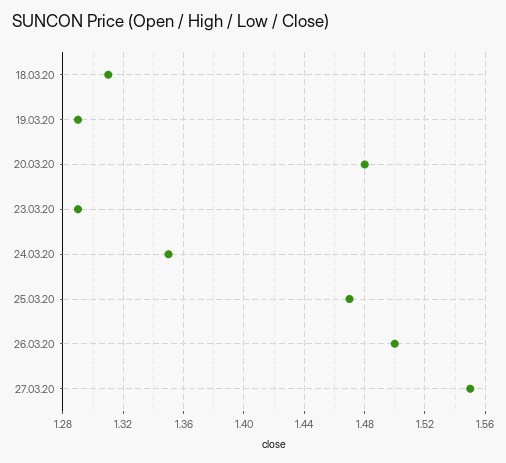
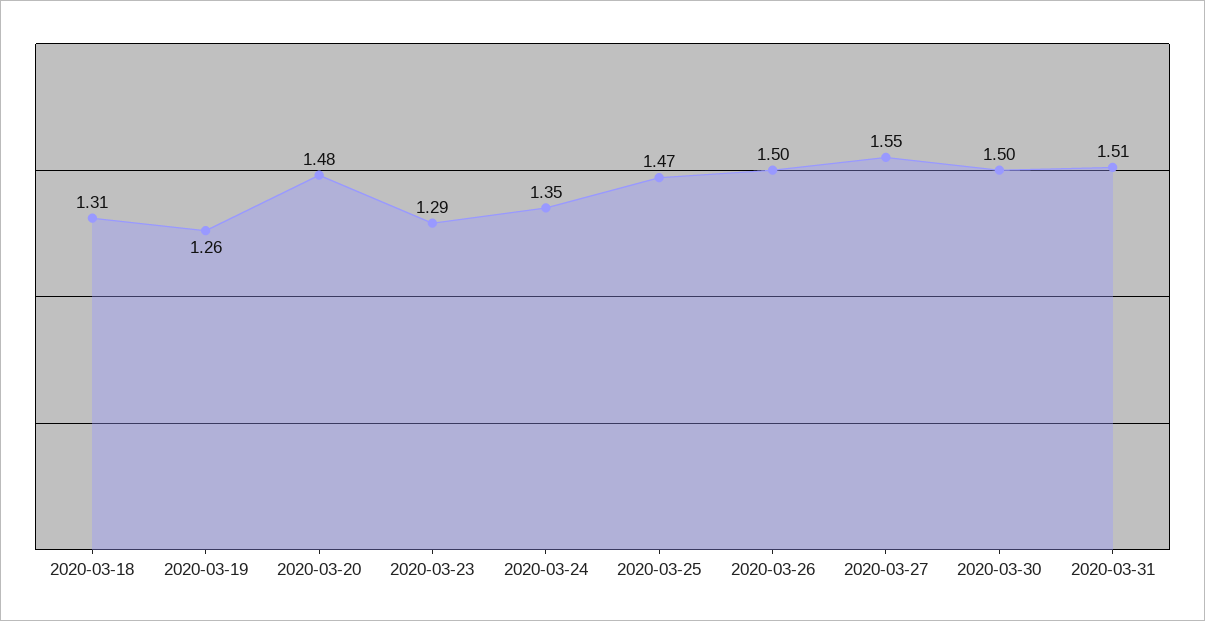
19.03.20: 1.29 -> 1.26
2020-03-30: none -> 1.5
2020-03-31: none -> 1.51

